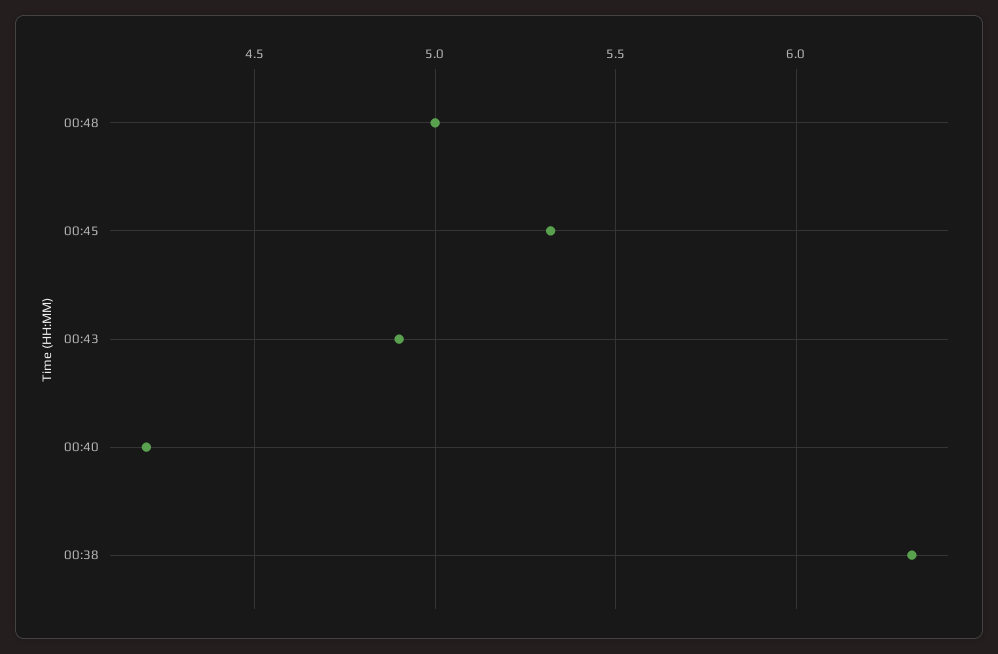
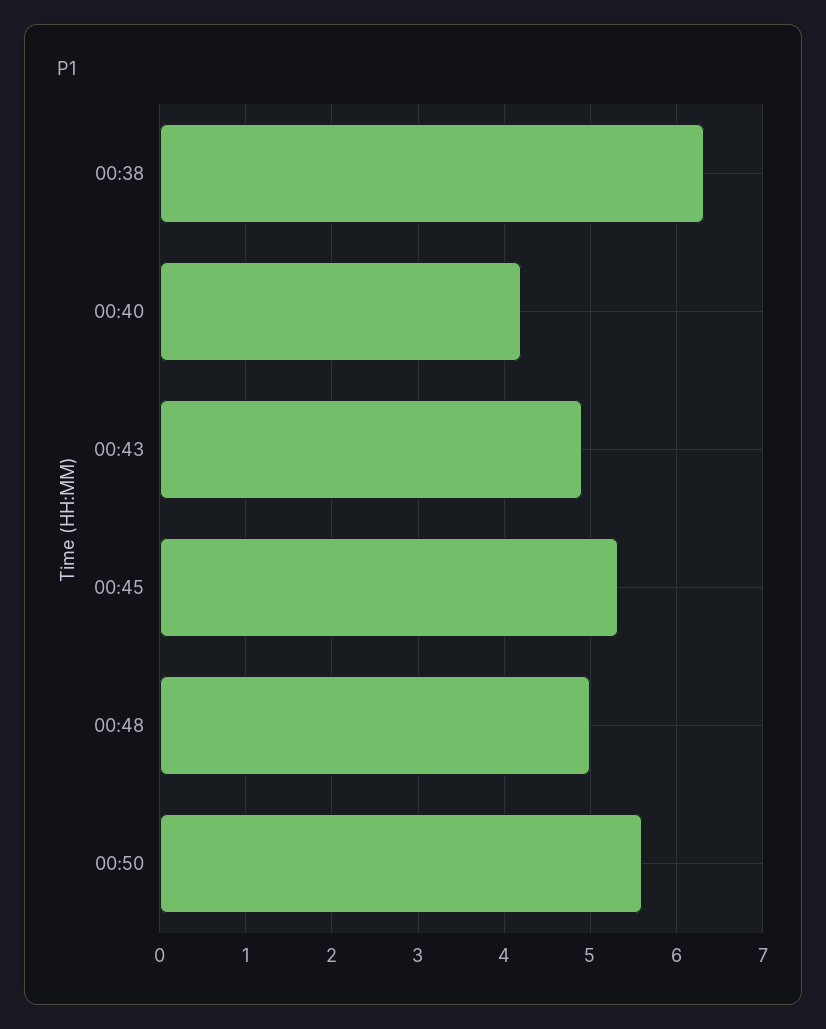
00:50: none -> 5.6

